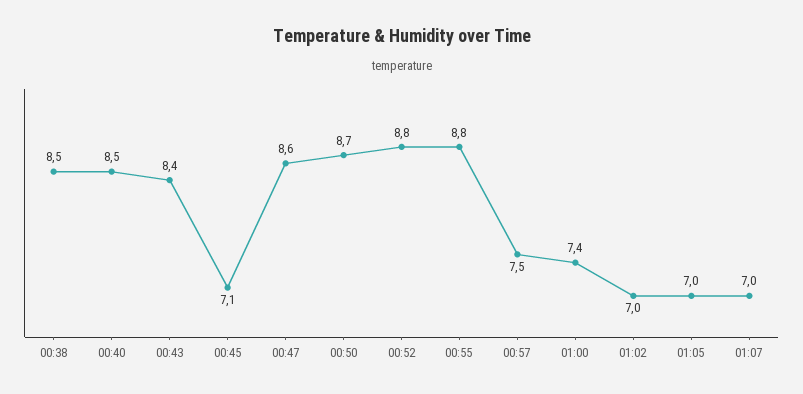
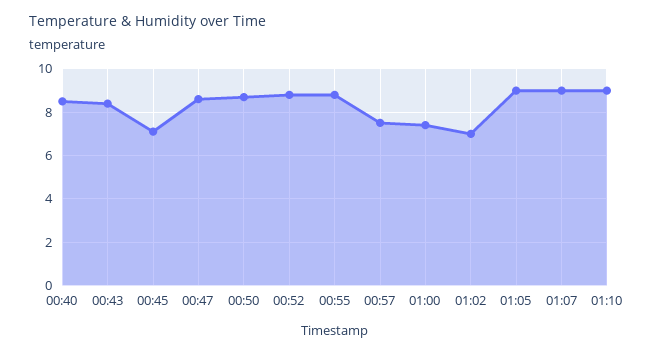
00:38: 8.5 -> none
01:05: 7 -> 9
01:07: 7 -> 9
01:10: none -> 9

